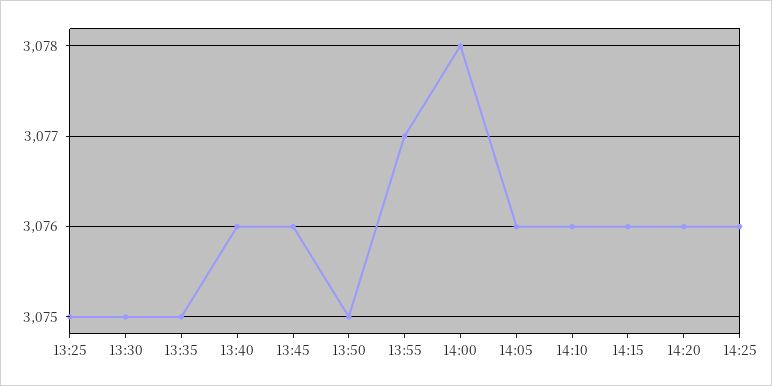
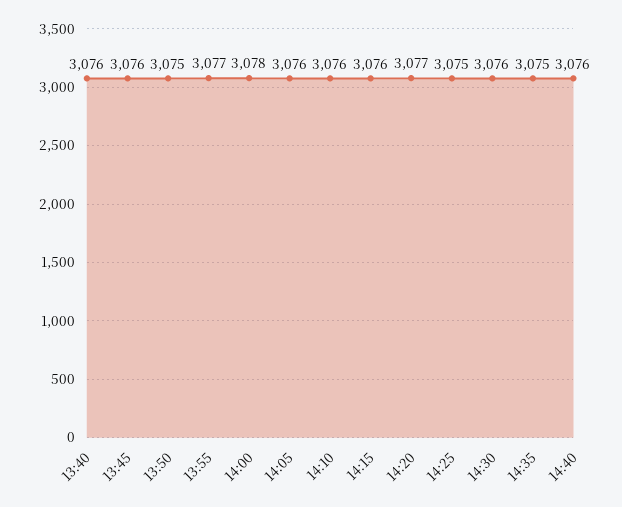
13:25: 3075 -> none
13:30: 3075 -> none
13:35: 3075 -> none
14:20: 3076 -> 3077
14:25: 3076 -> 3075
14:30: none -> 3076
14:35: none -> 3075
14:40: none -> 3076

